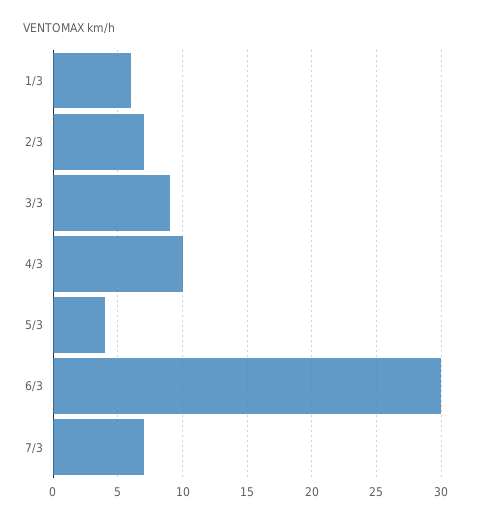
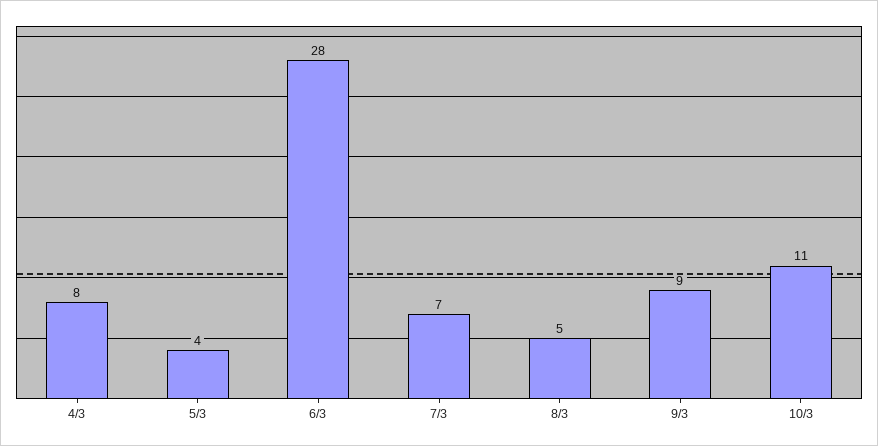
1/3: 6 -> none
2/3: 7 -> none
3/3: 9 -> none
4/3: 10 -> 8
6/3: 30 -> 28
8/3: none -> 5
9/3: none -> 9
10/3: none -> 11

